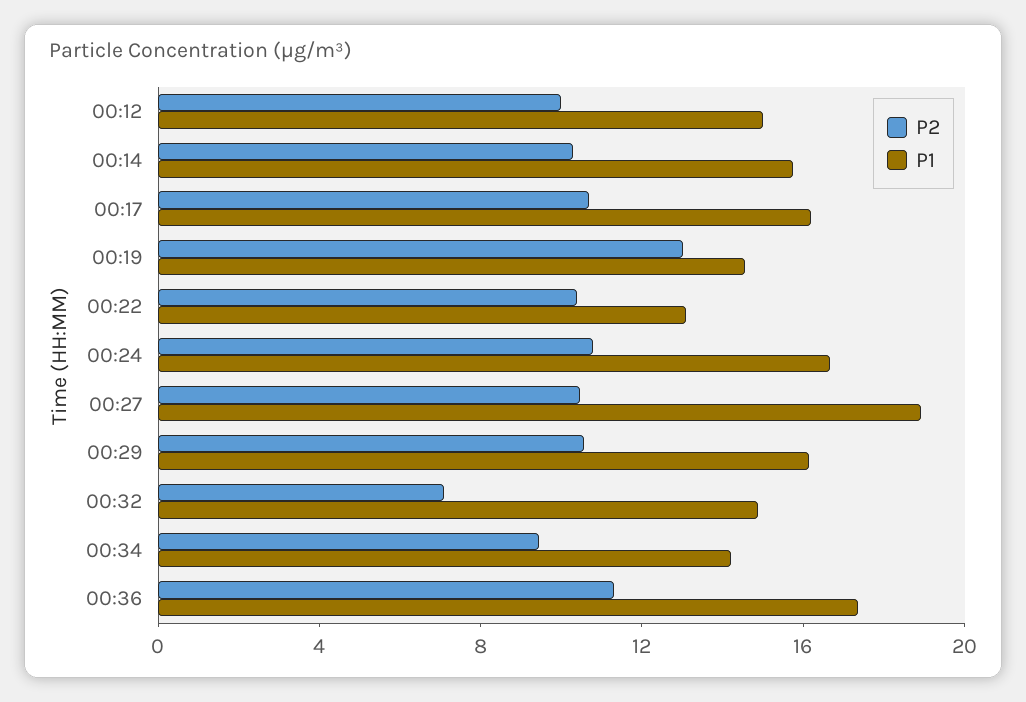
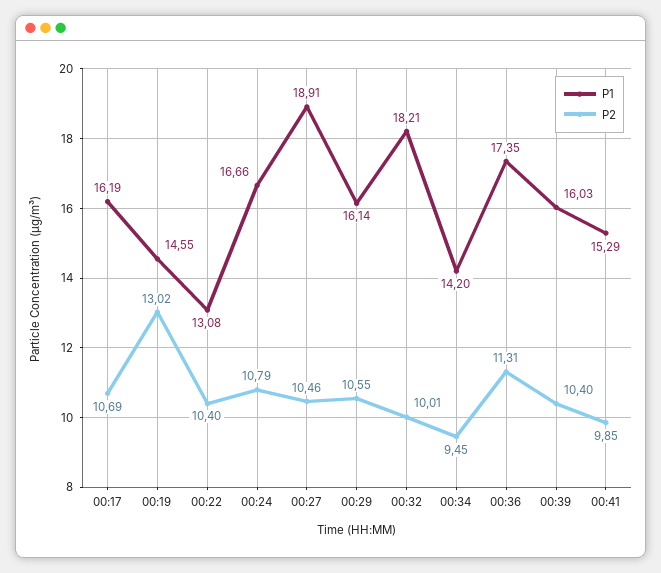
P2, 00:12: 10 -> none
P1, 00:12: 15 -> none
P2, 00:14: 10 -> none
P1, 00:14: 16 -> none
P2, 00:32: 7 -> 10.01
P1, 00:32: 15 -> 18.21
P1, 00:39: none -> 16.03
P2, 00:39: none -> 10.4
P1, 00:41: none -> 15.29
P2, 00:41: none -> 9.85

